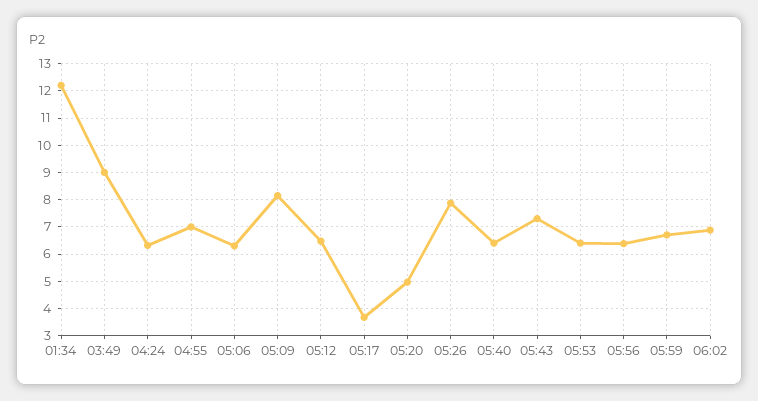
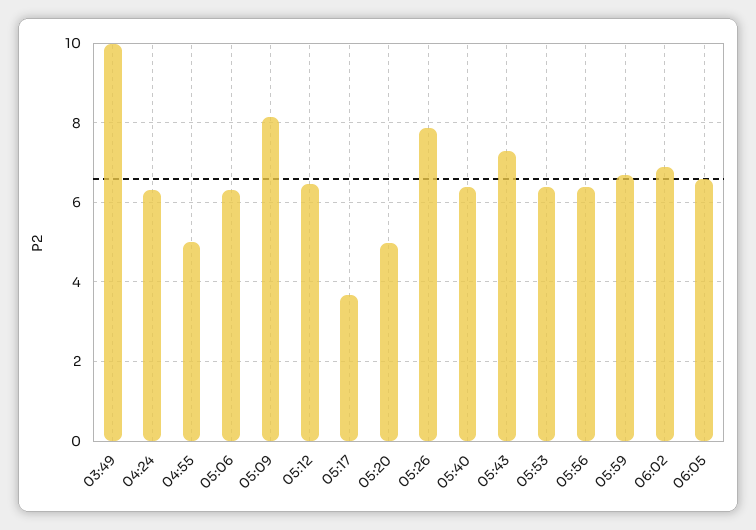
01:34: 12.25 -> none
03:49: 9 -> 10
04:55: 7 -> 5
06:05: none -> 6.6

